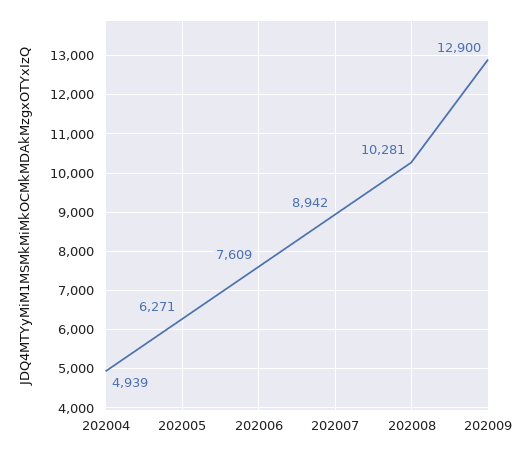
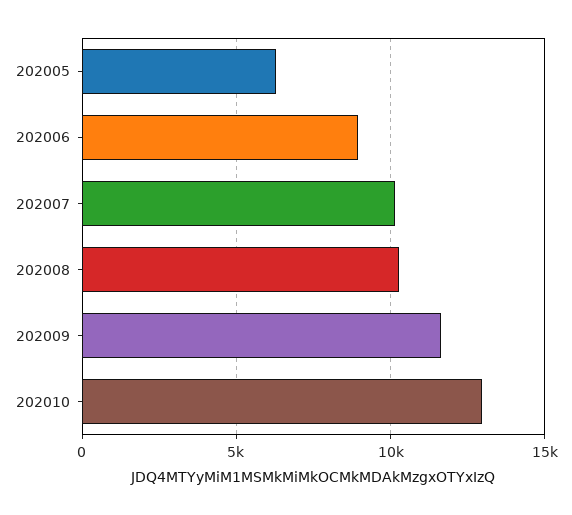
202004: 4939 -> none
202006: 7609 -> 9000
202007: 8942 -> 10000
202009: 12900 -> 11500
202010: none -> 13000

